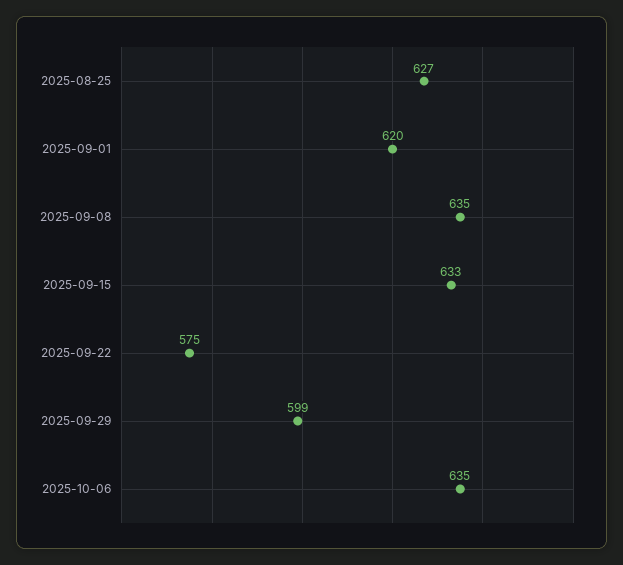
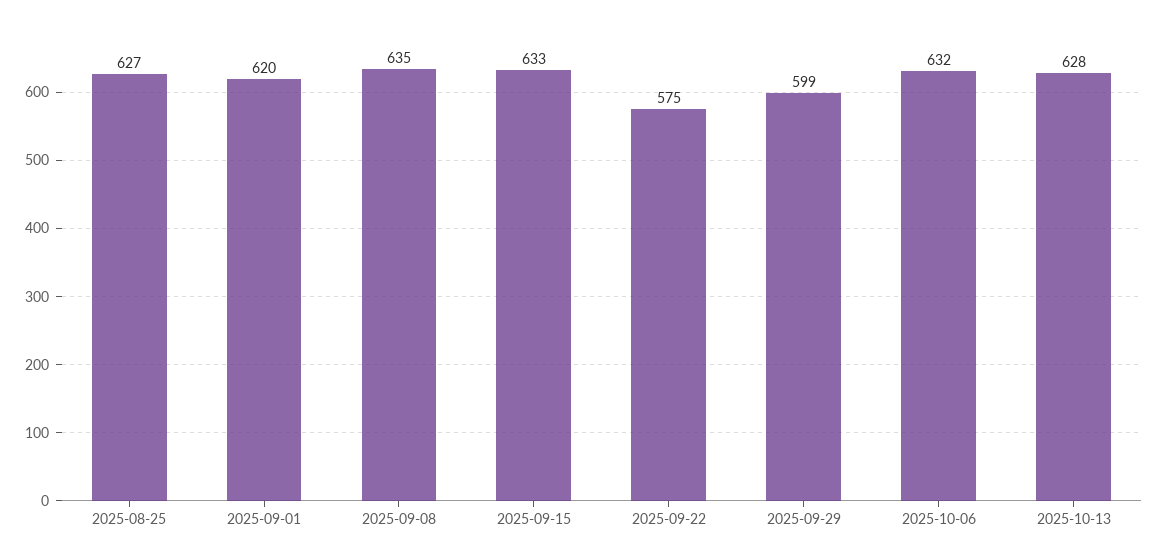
2025-10-06: 635 -> 632
2025-10-13: none -> 628

